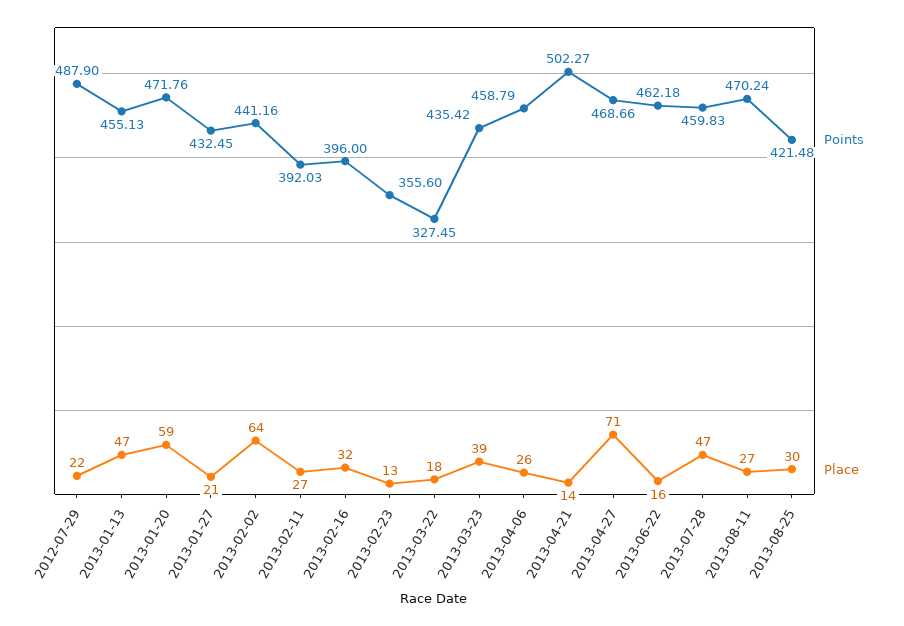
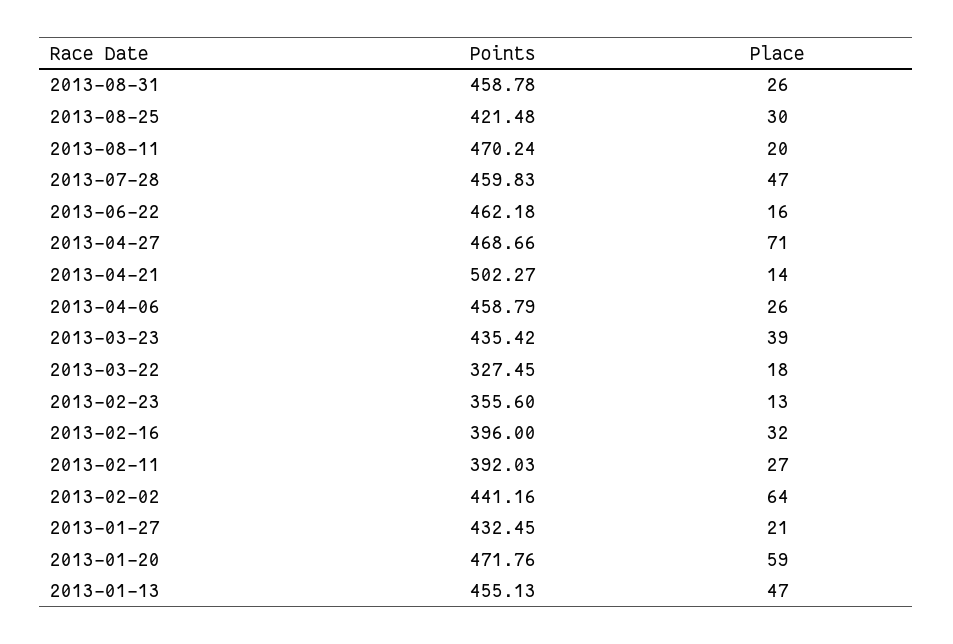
Points, 2012-07-29: 487.9 -> none
Place, 2012-07-29: 22 -> none
Place, 2013-08-11: 27 -> 20
Points, 2013-08-31: none -> 458.78
Place, 2013-08-31: none -> 26

